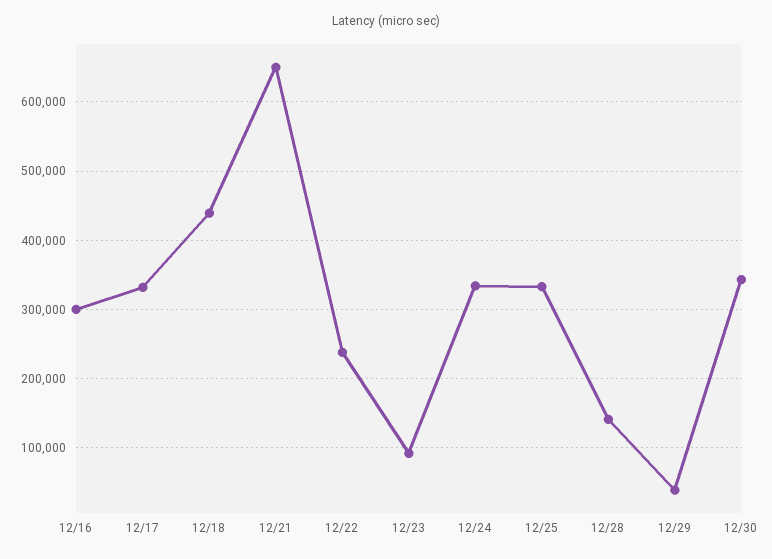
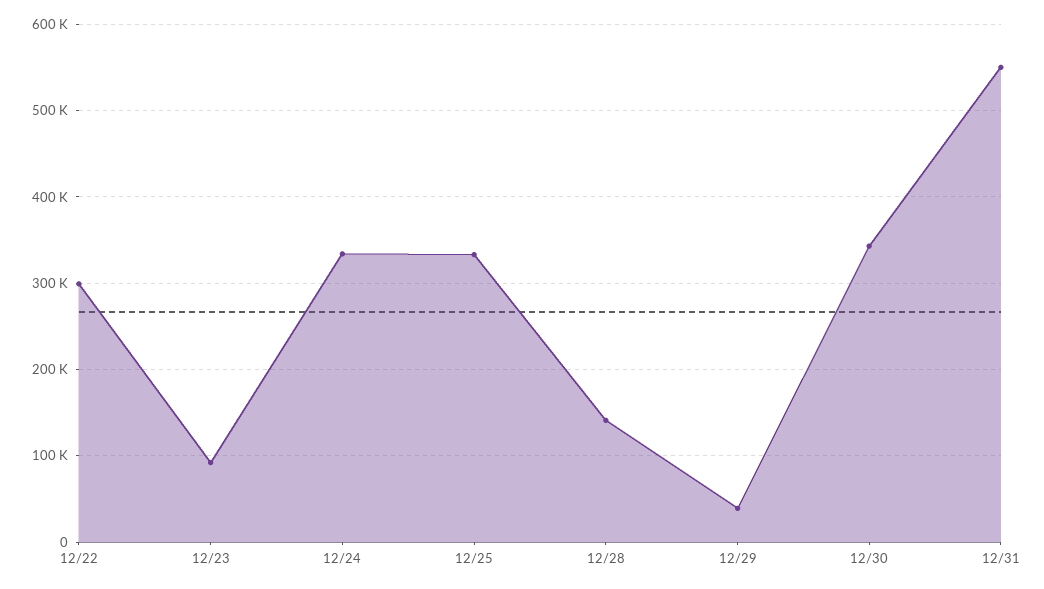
12/16: 300000 -> none
12/17: 330000 -> none
12/18: 440000 -> none
12/21: 650000 -> none
12/22: 240000 -> 300000
12/31: none -> 550000

